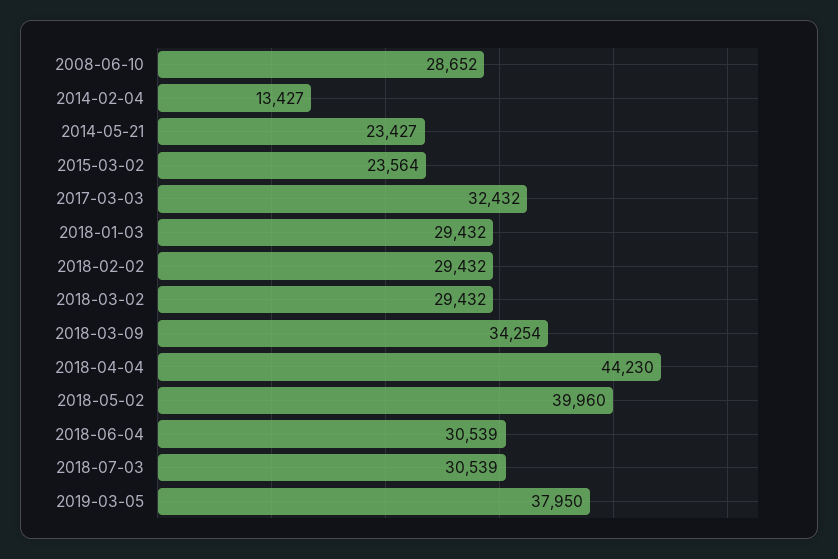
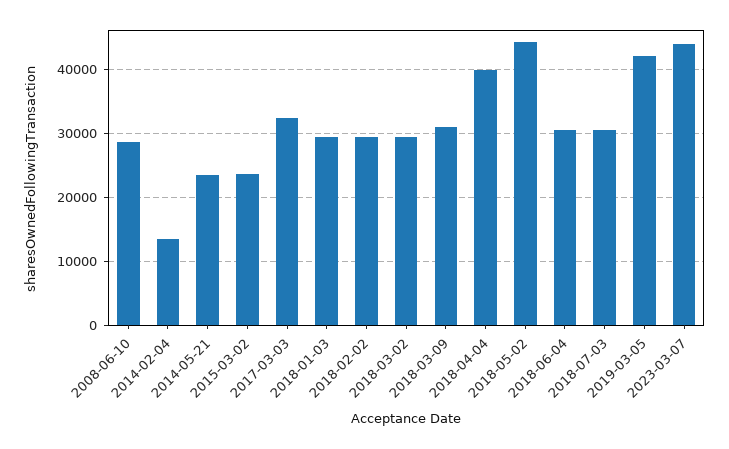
2018-03-09: 34254 -> 31000
2018-04-04: 44230 -> 40000
2018-05-02: 39960 -> 44000
2019-03-05: 37950 -> 42000
2023-03-07: none -> 44000

